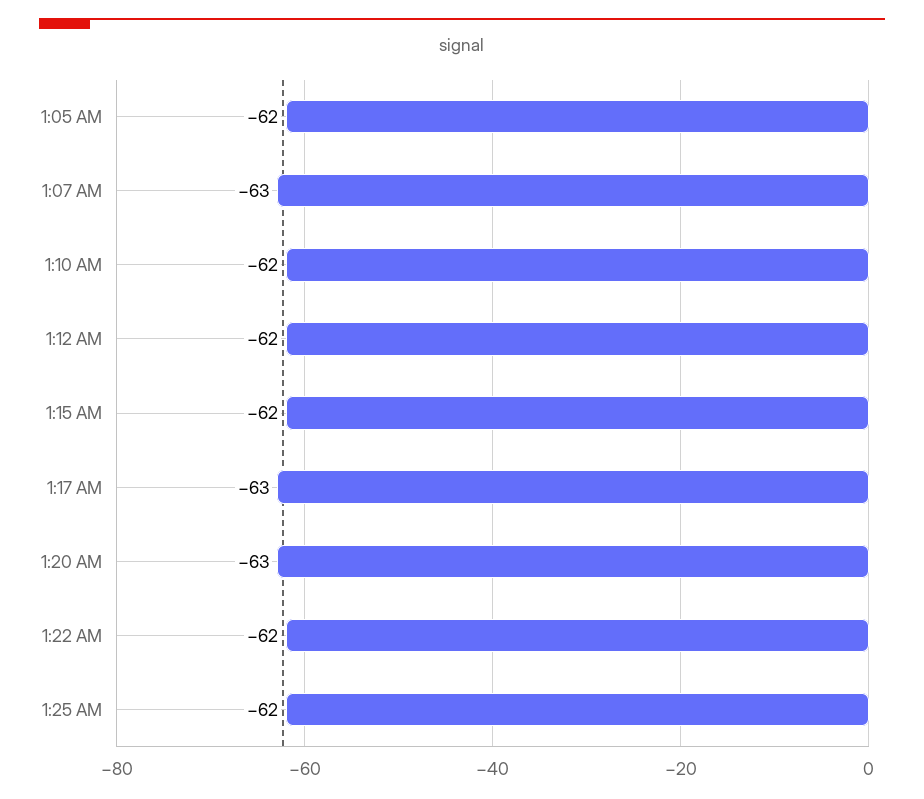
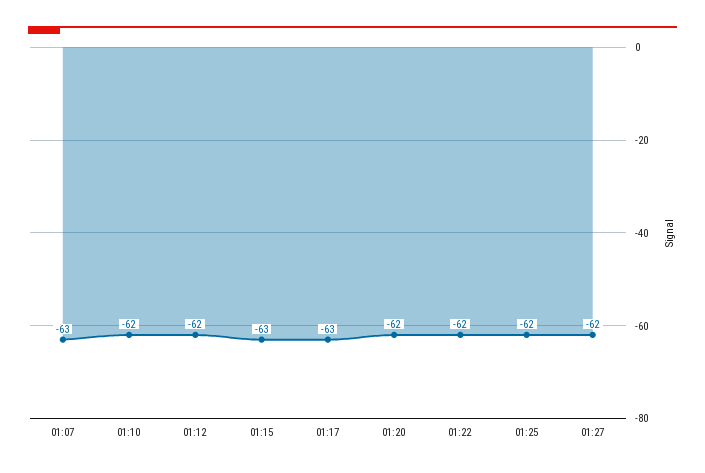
1:05 AM: -62 -> none
1:15 AM: -62 -> -63
1:20 AM: -63 -> -62
01:27: none -> -62

